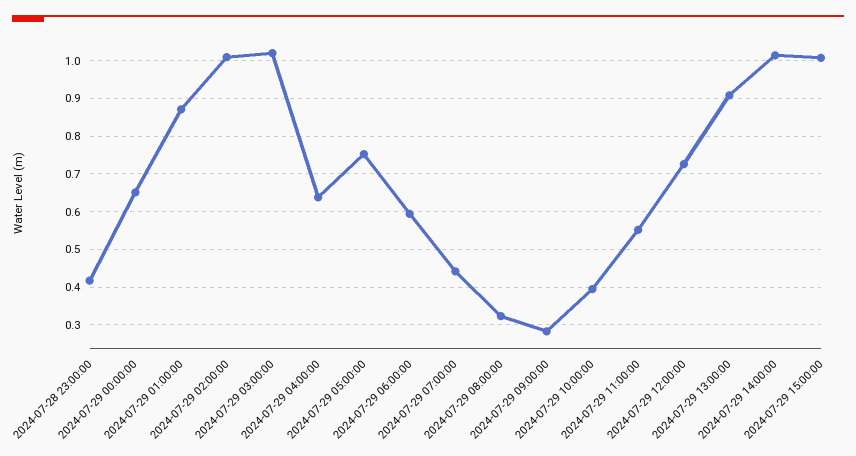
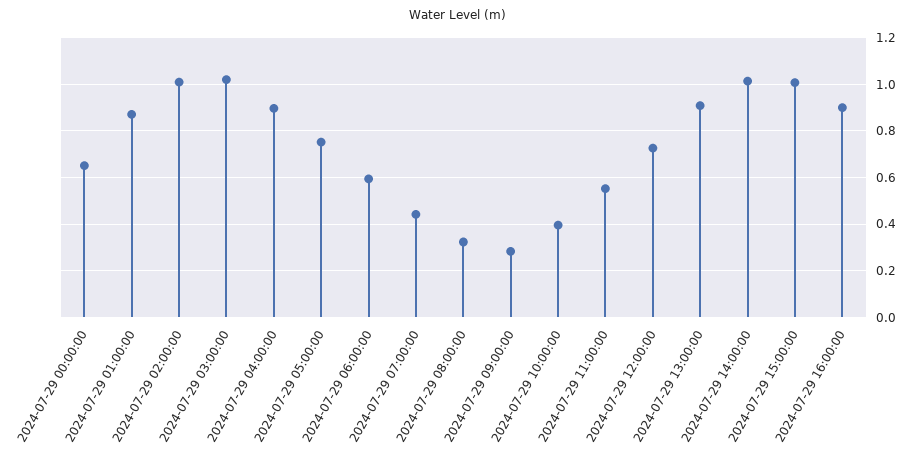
2024-07-28 23:00:00: 0.42 -> none
2024-07-29 04:00:00: 0.64 -> 0.9
2024-07-29 16:00:00: none -> 0.9

